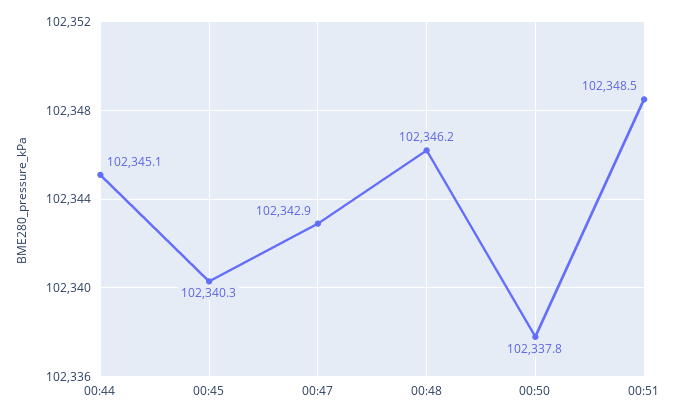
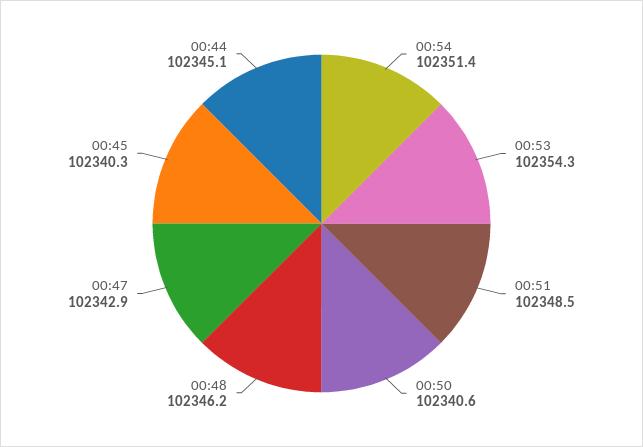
00:50: 102337.8 -> 102340.6
00:54: none -> 102351.4
00:53: none -> 102354.3

